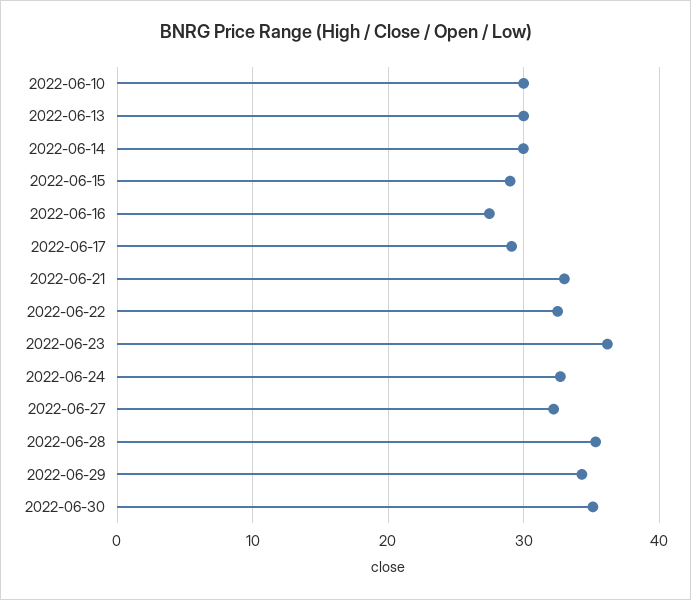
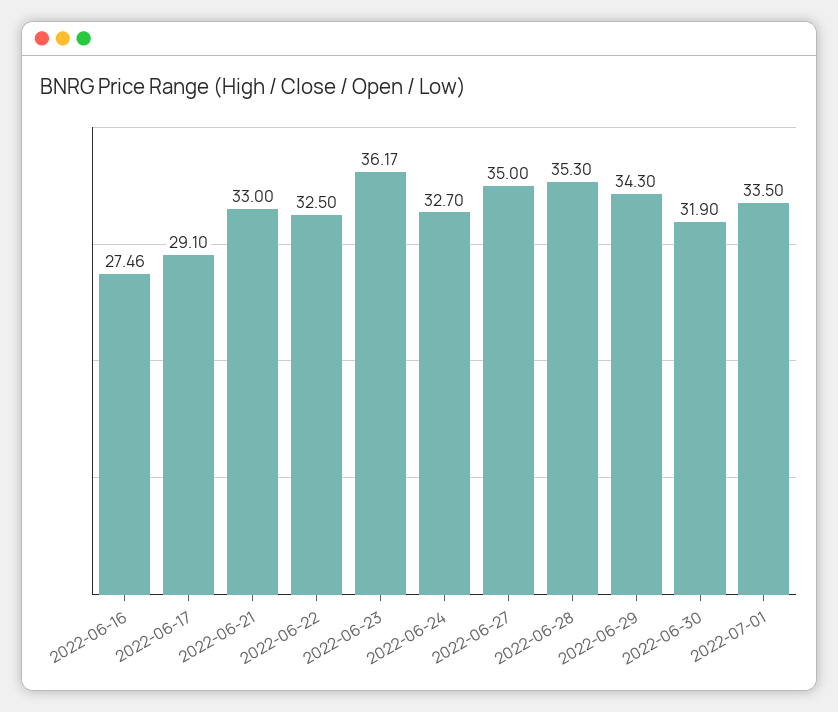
2022-06-10: 30 -> none
2022-06-13: 30 -> none
2022-06-14: 30 -> none
2022-06-15: 29 -> none
2022-06-27: 32 -> 35
2022-06-30: 35 -> 31.9
2022-07-01: none -> 33.5

